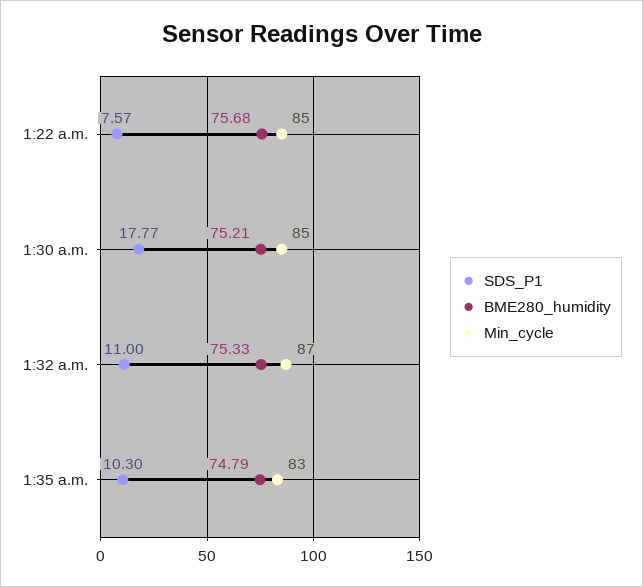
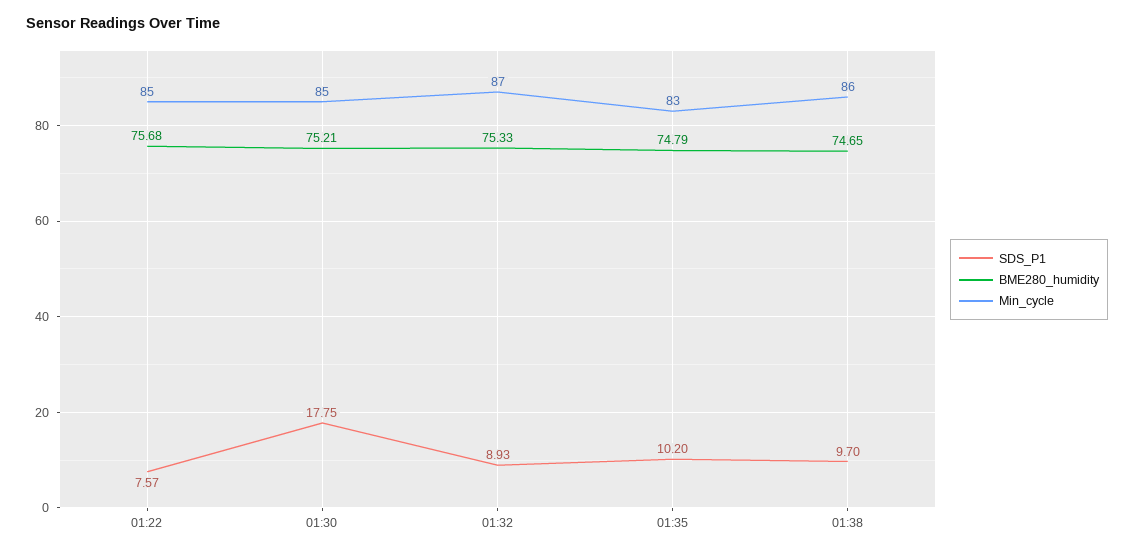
SDS_P1, 1:30 a.m.: 17.77 -> 17.75
SDS_P1, 1:32 a.m.: 11 -> 8.93
SDS_P1, 1:35 a.m.: 10.3 -> 10.2
SDS_P1, 01:38: none -> 9.7
BME280_humidity, 01:38: none -> 74.65
Min_cycle, 01:38: none -> 86

